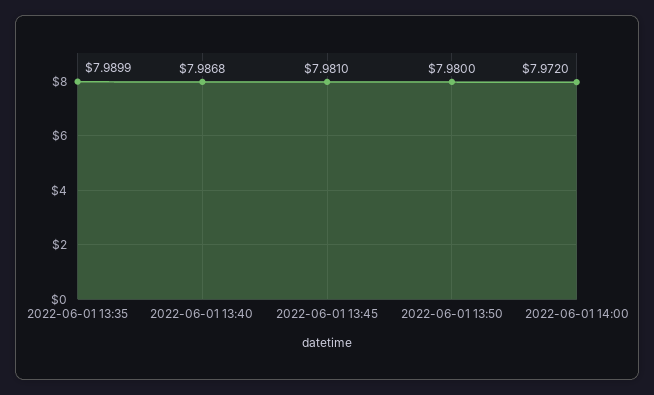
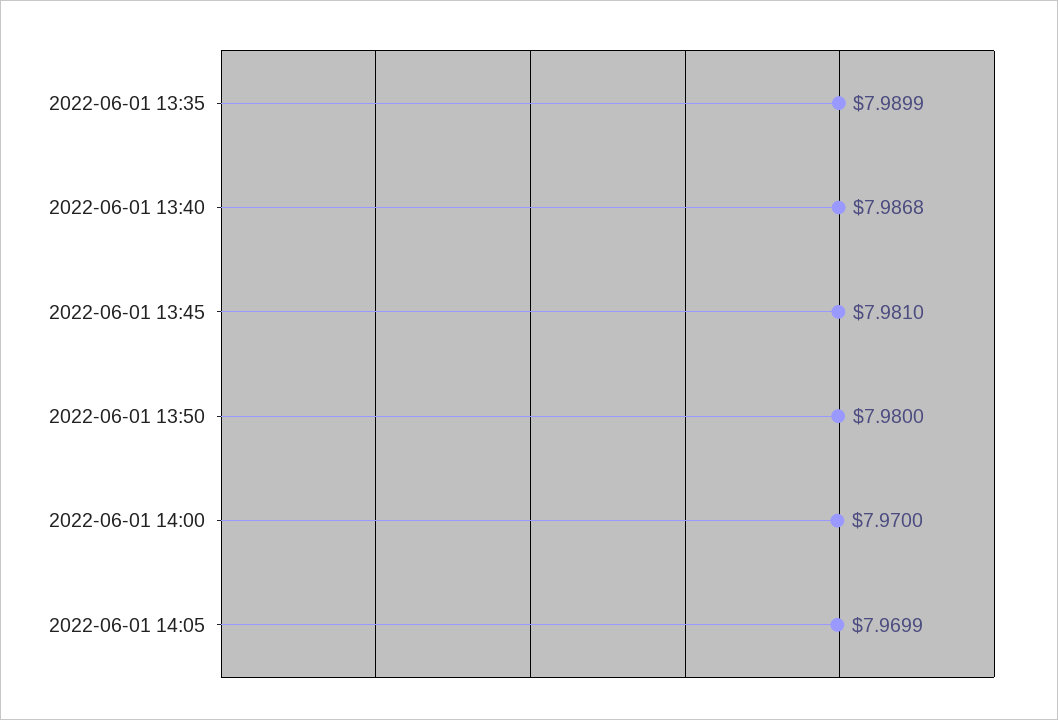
2022-06-01 14:00: 7.972 -> 7.97
2022-06-01 14:05: none -> 7.9699

